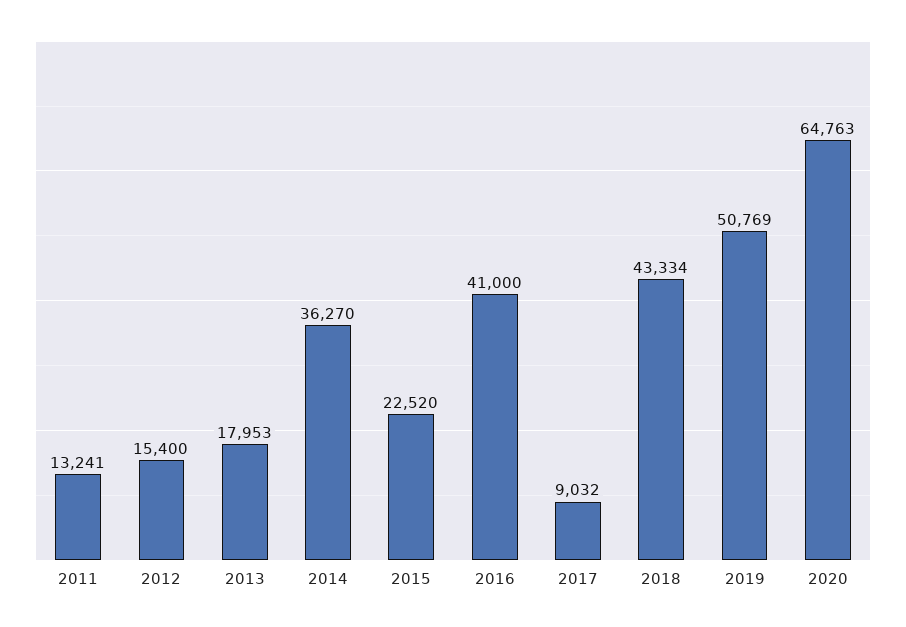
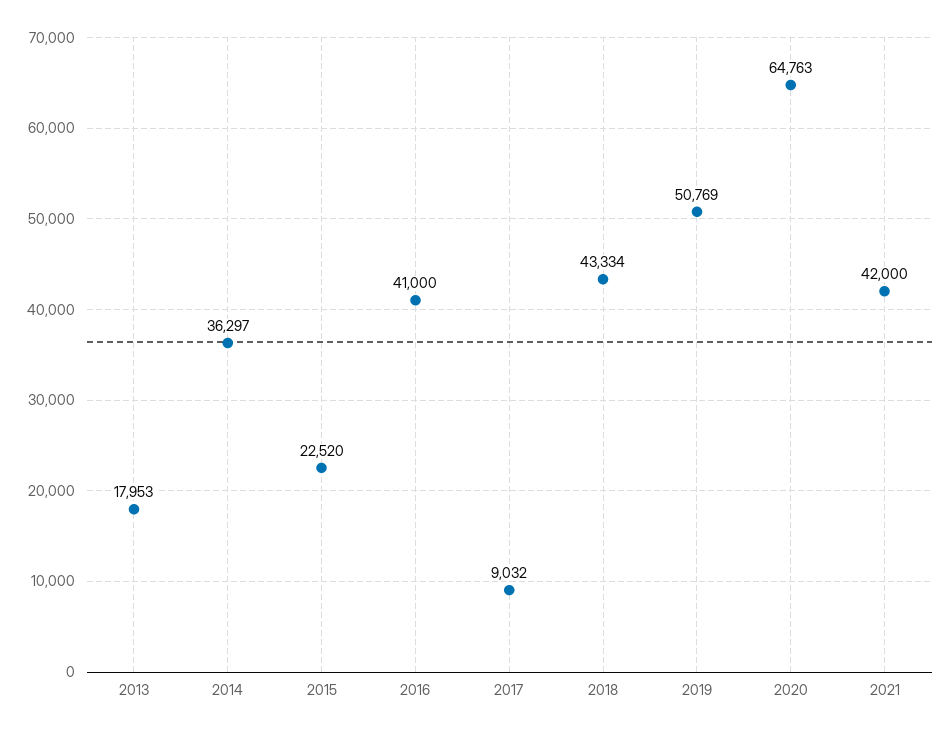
2011: 13241 -> none
2012: 15400 -> none
2014: 36270 -> 36297
2021: none -> 42000

